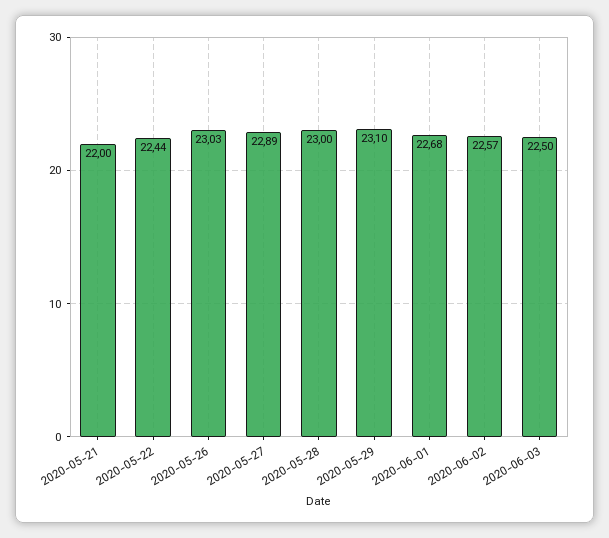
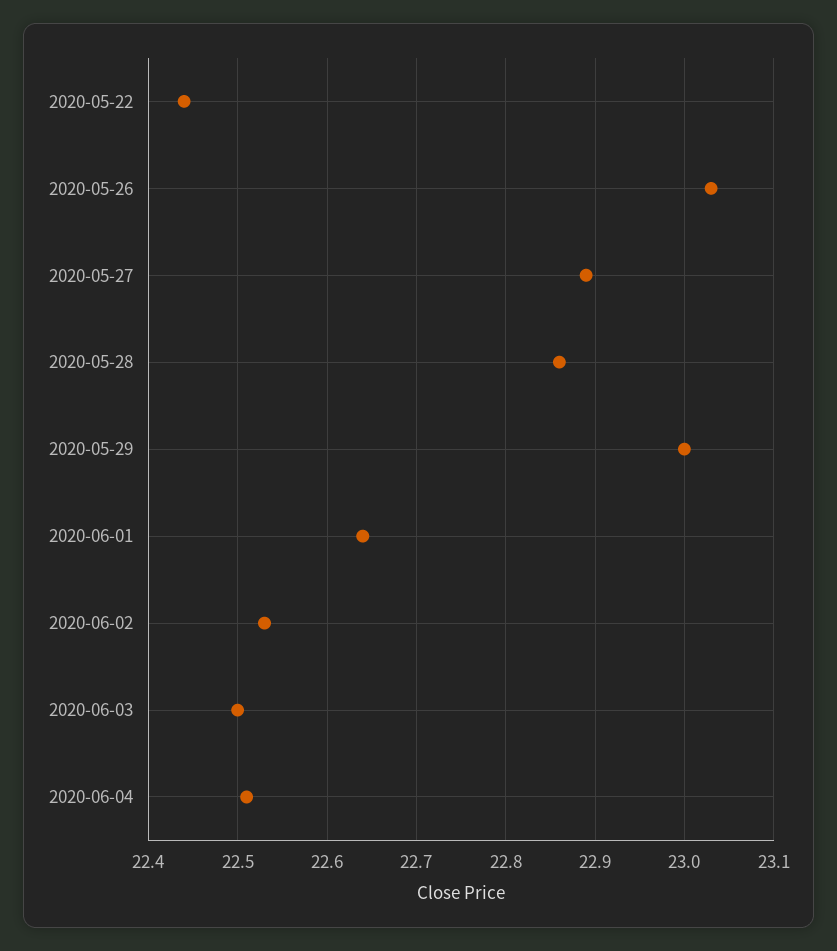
2020-05-21: 22 -> none
2020-05-28: 23 -> 22.86
2020-05-29: 23.1 -> 23
2020-06-01: 22.68 -> 22.64
2020-06-02: 22.57 -> 22.53
2020-06-04: none -> 22.51

